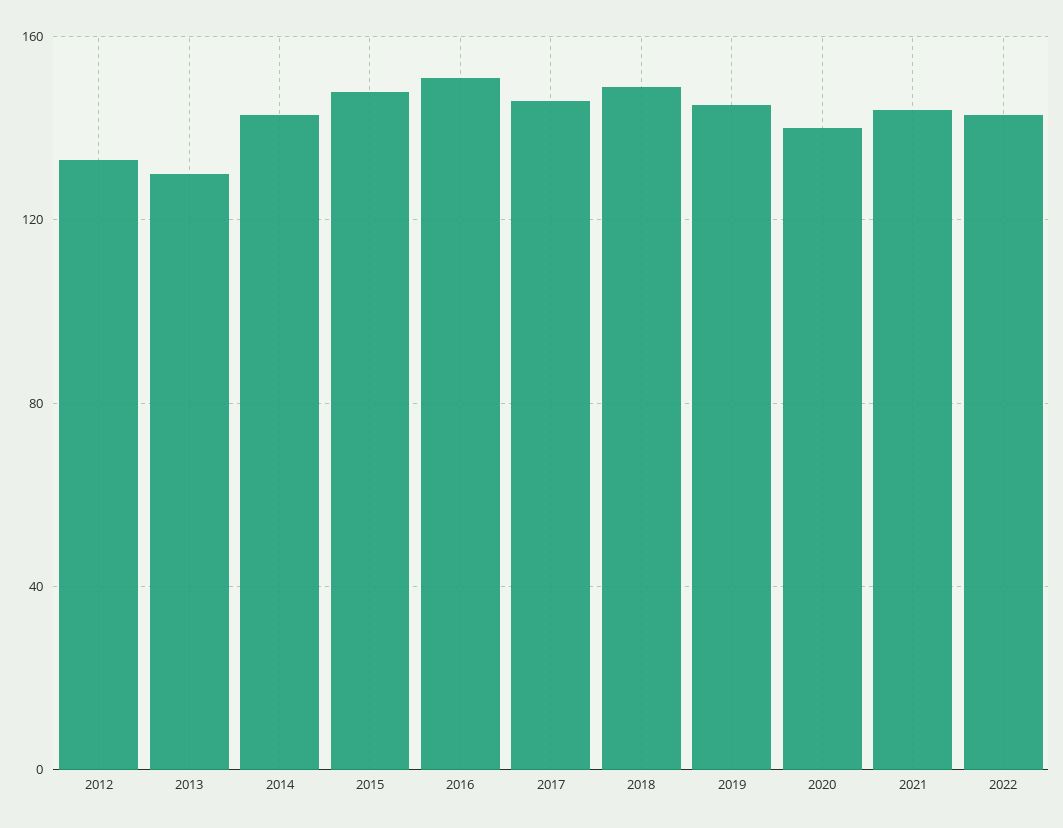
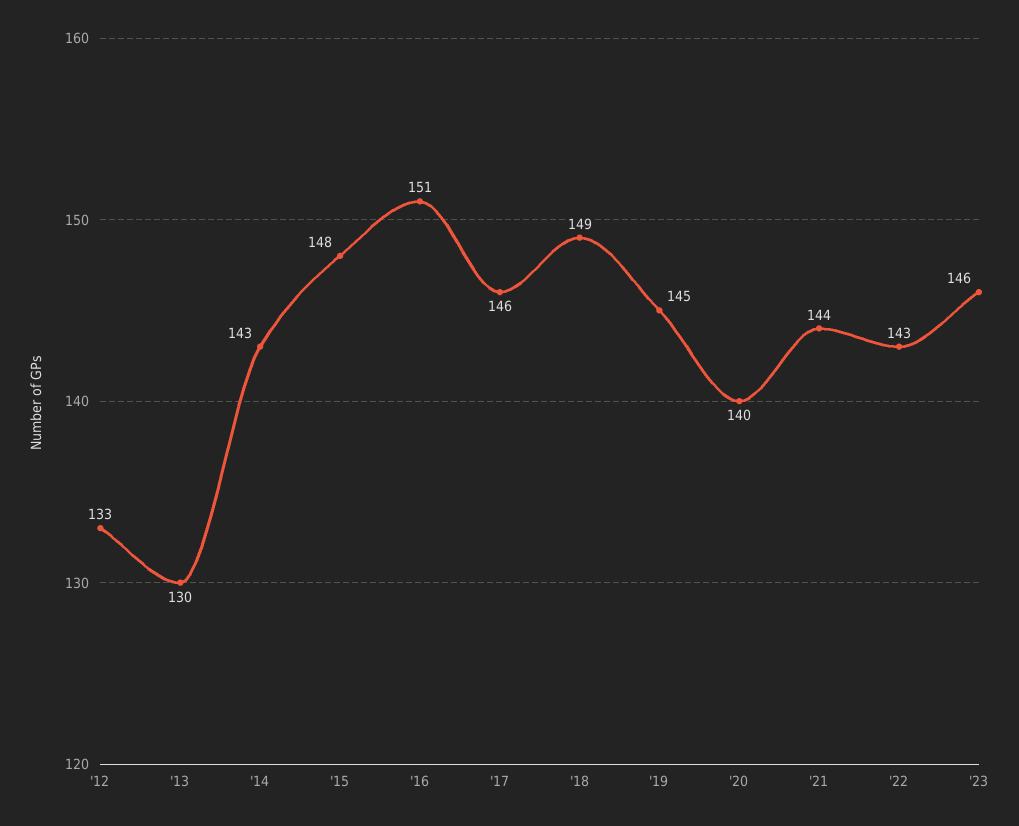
'23: none -> 146

